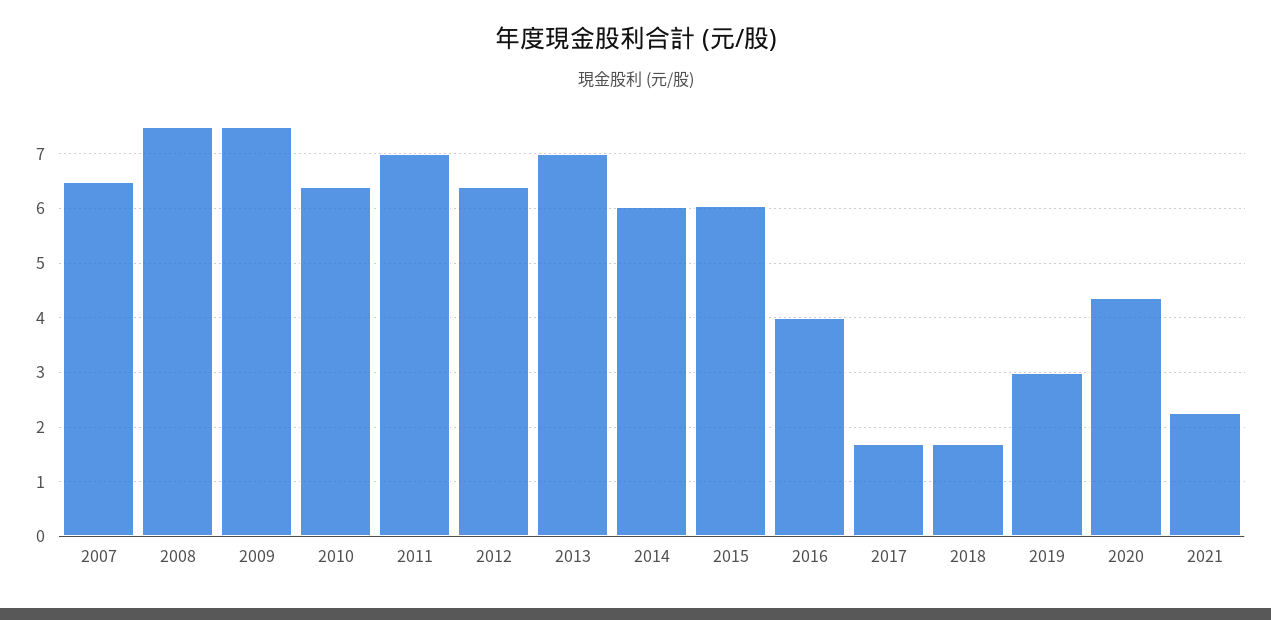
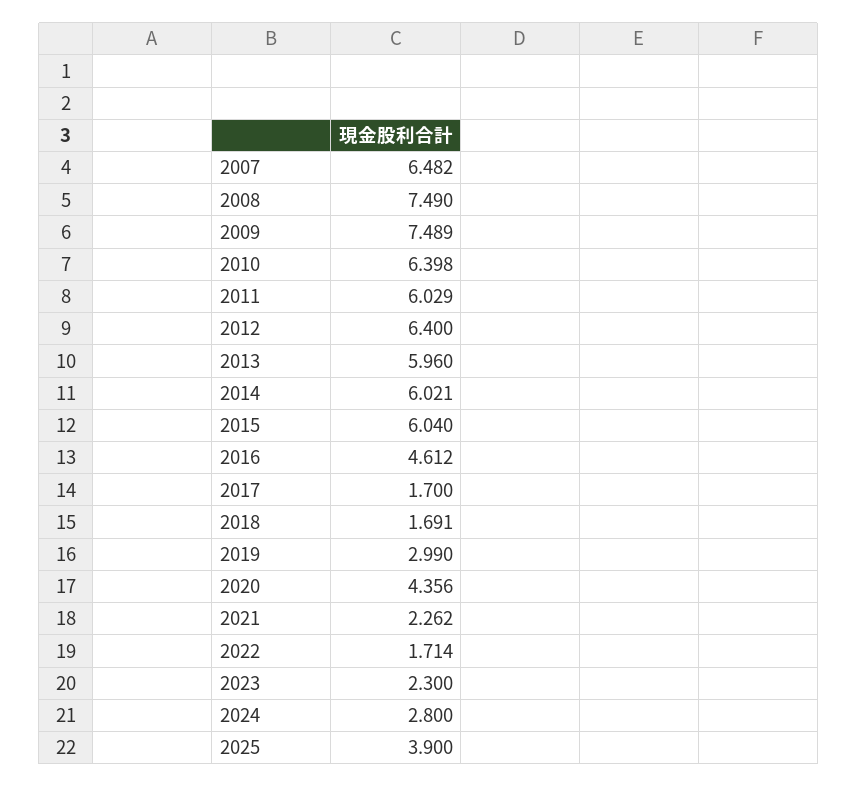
2011: 7 -> 6.029
2013: 7 -> 5.96
2016: 4 -> 4.612
2022: none -> 1.714
2023: none -> 2.3
2024: none -> 2.8
2025: none -> 3.9

